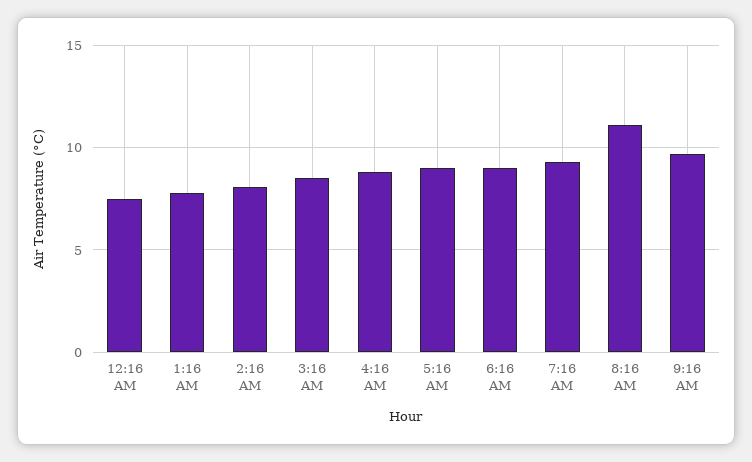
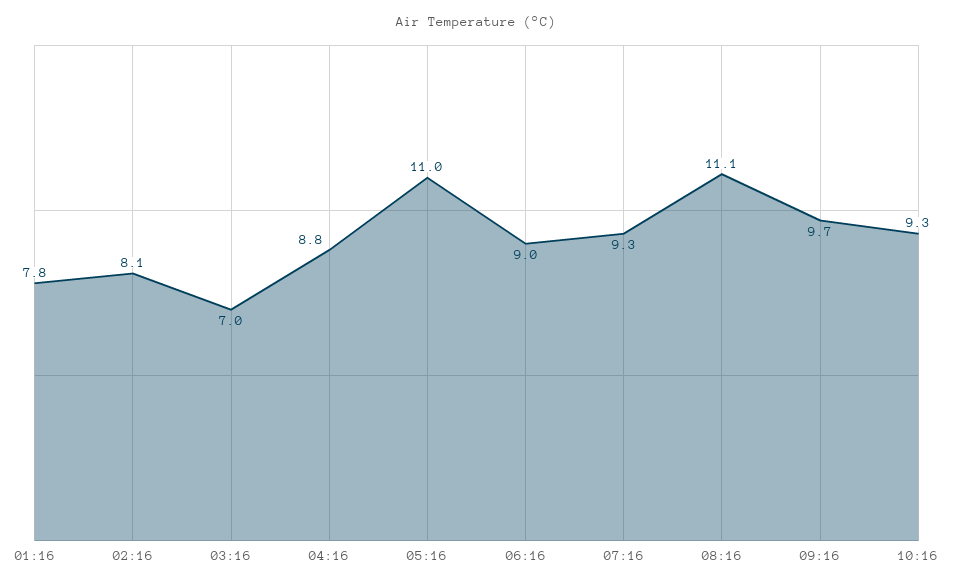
12:16 AM: 7.5 -> none
3:16 AM: 8.5 -> 7
5:16 AM: 9 -> 11
10:16: none -> 9.3

